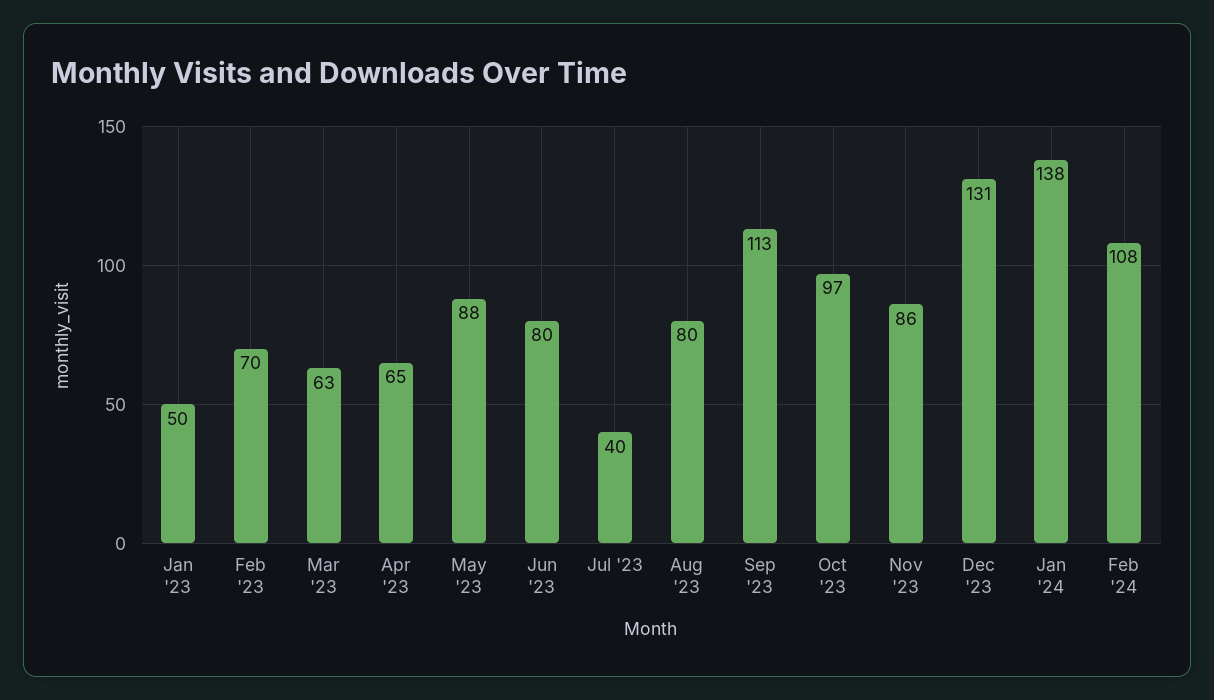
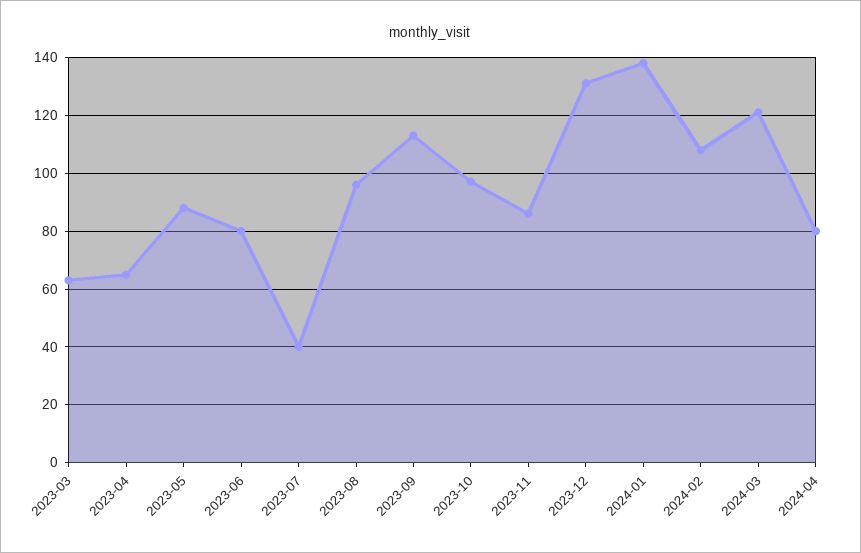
Jan '23: 50 -> none
Feb '23: 70 -> none
Aug '23: 80 -> 95
2024-03: none -> 120
2024-04: none -> 80

